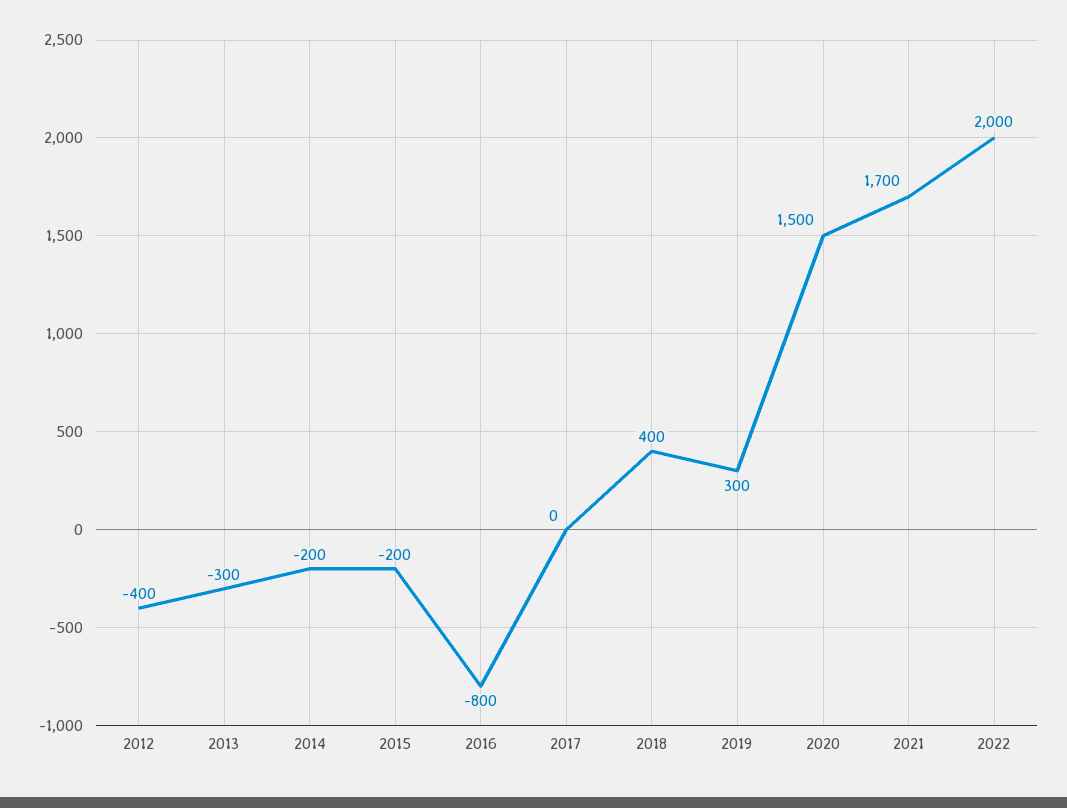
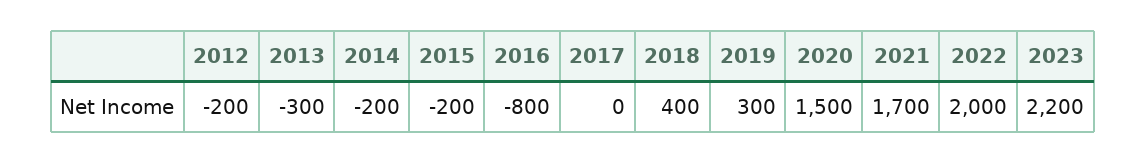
2012: -400 -> -200
2023: none -> 2200

